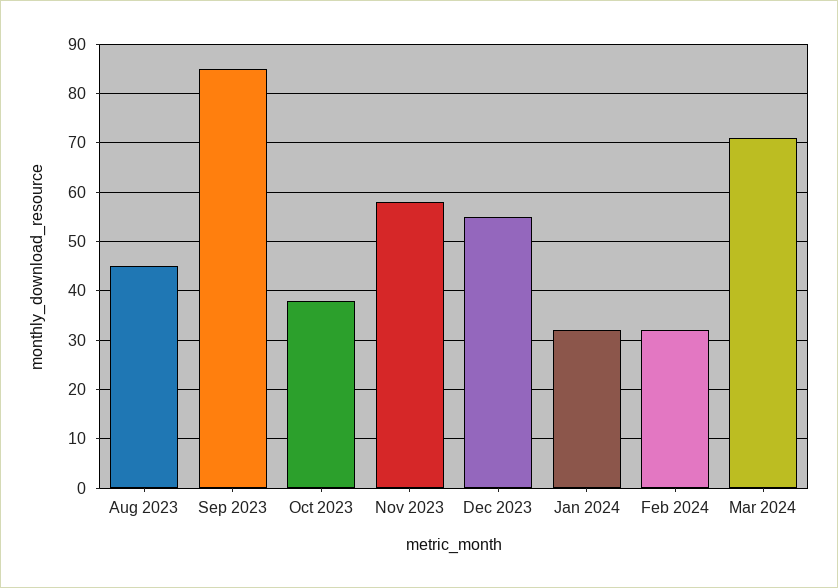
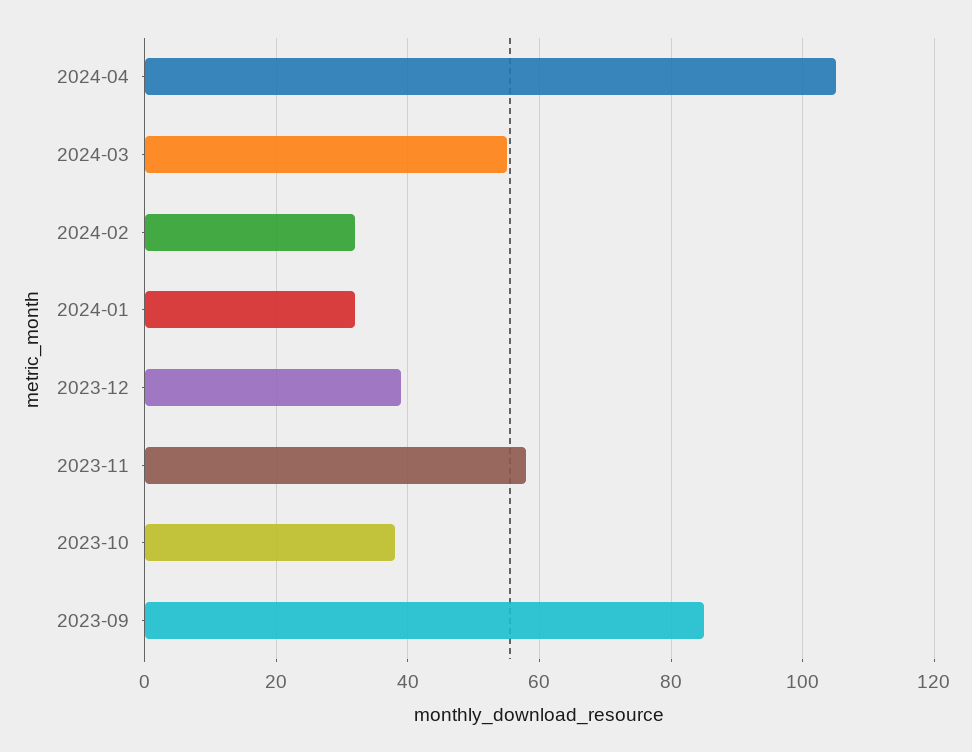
Aug 2023: 45 -> none
Dec 2023: 55 -> 40
Mar 2024: 70 -> 55
2024-04: none -> 105

